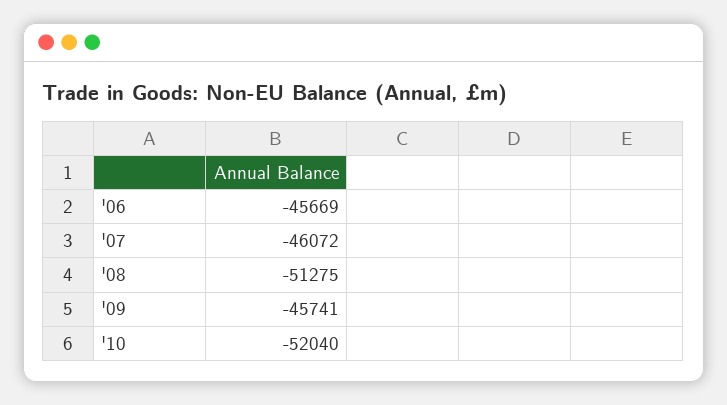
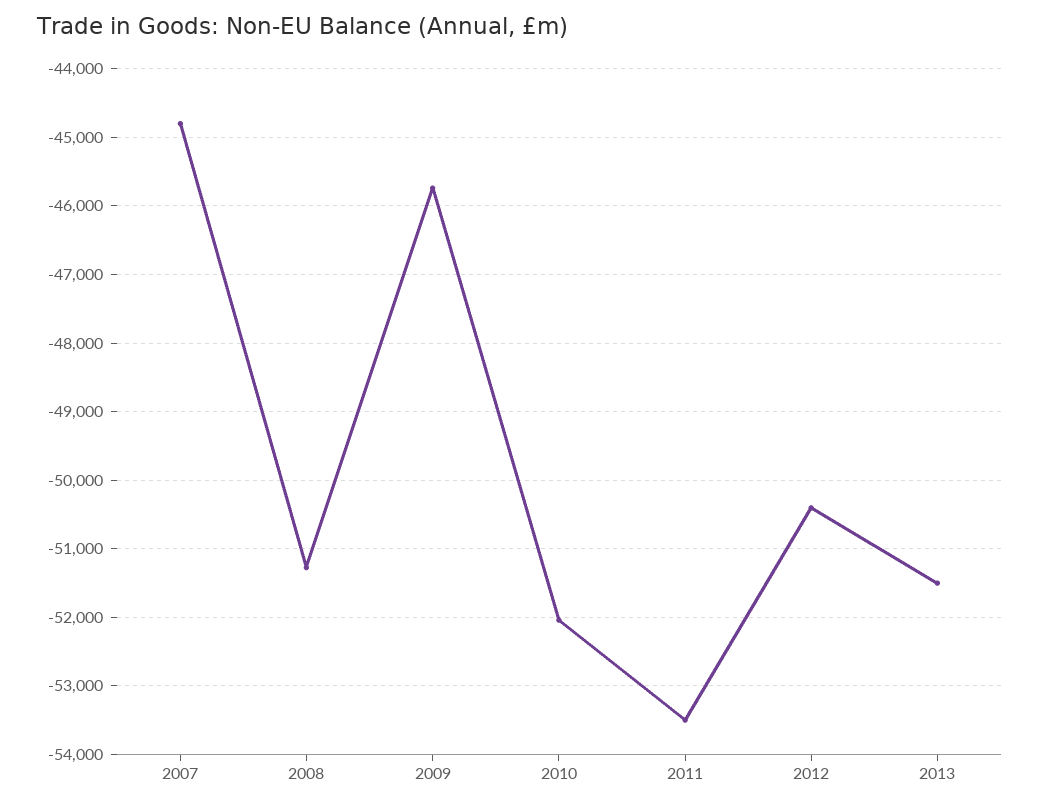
'06: -45669 -> none
'07: -46072 -> -44800
2011: none -> -53500
2012: none -> -50400
2013: none -> -51500

